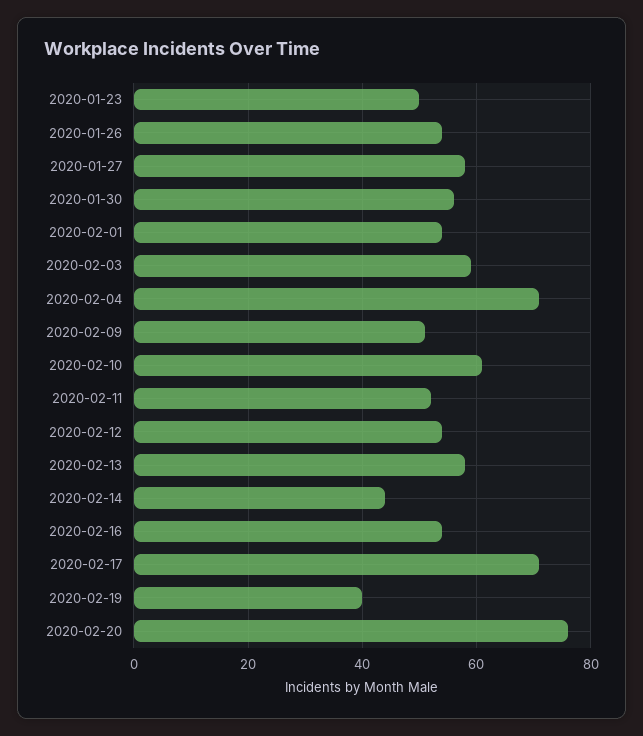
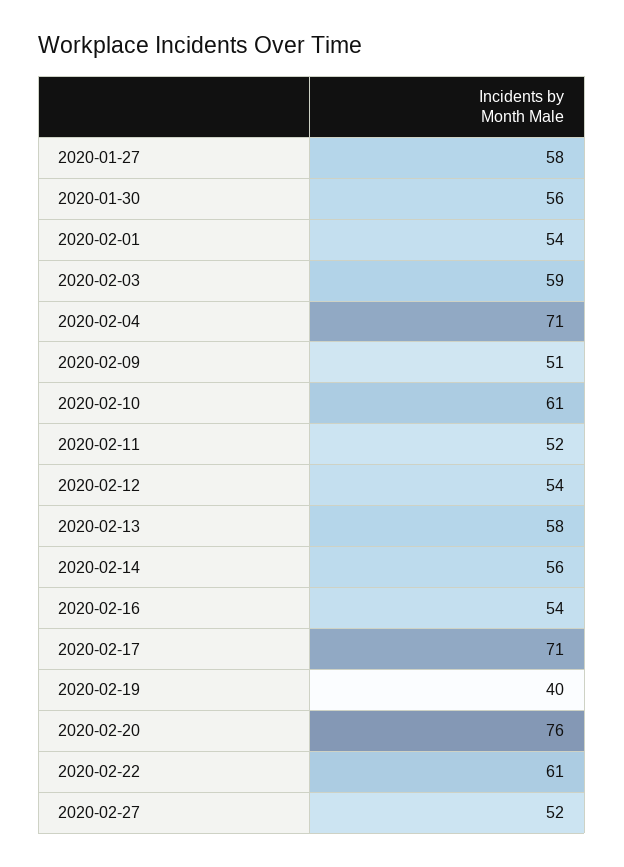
2020-01-23: 50 -> none
2020-01-26: 55 -> none
2020-02-14: 45 -> 56
2020-02-22: none -> 61
2020-02-27: none -> 52

